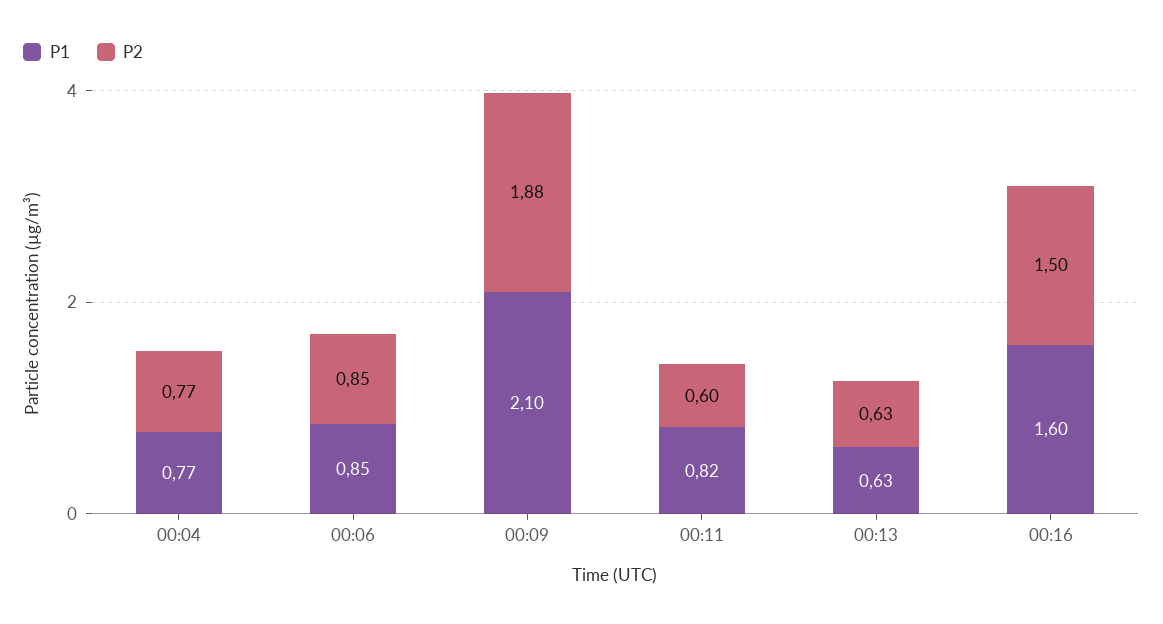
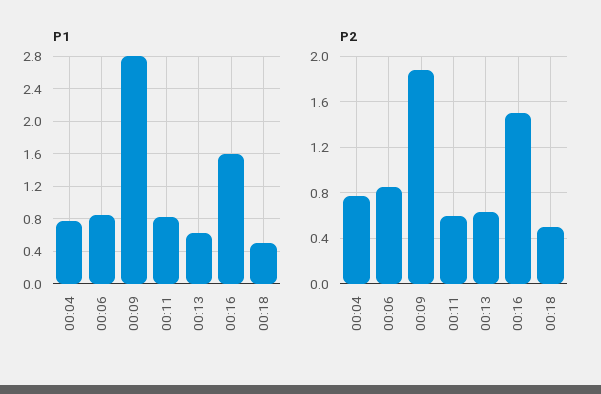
P1, 00:09: 2.1 -> 2.8
P1, 00:18: none -> 0.5
P2, 00:18: none -> 0.5

